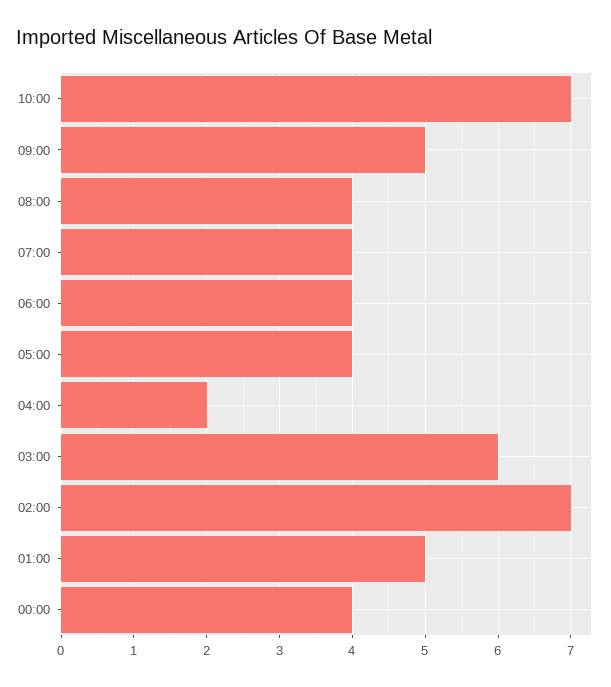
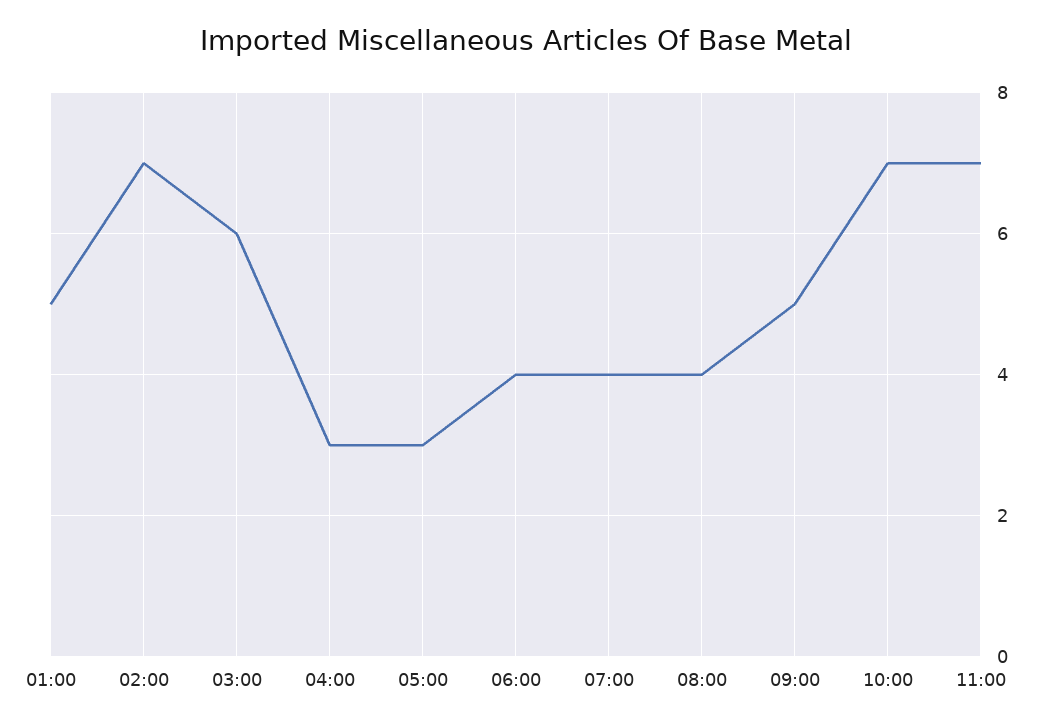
05:00: 4 -> 3
04:00: 2 -> 3
00:00: 4 -> none
11:00: none -> 7

